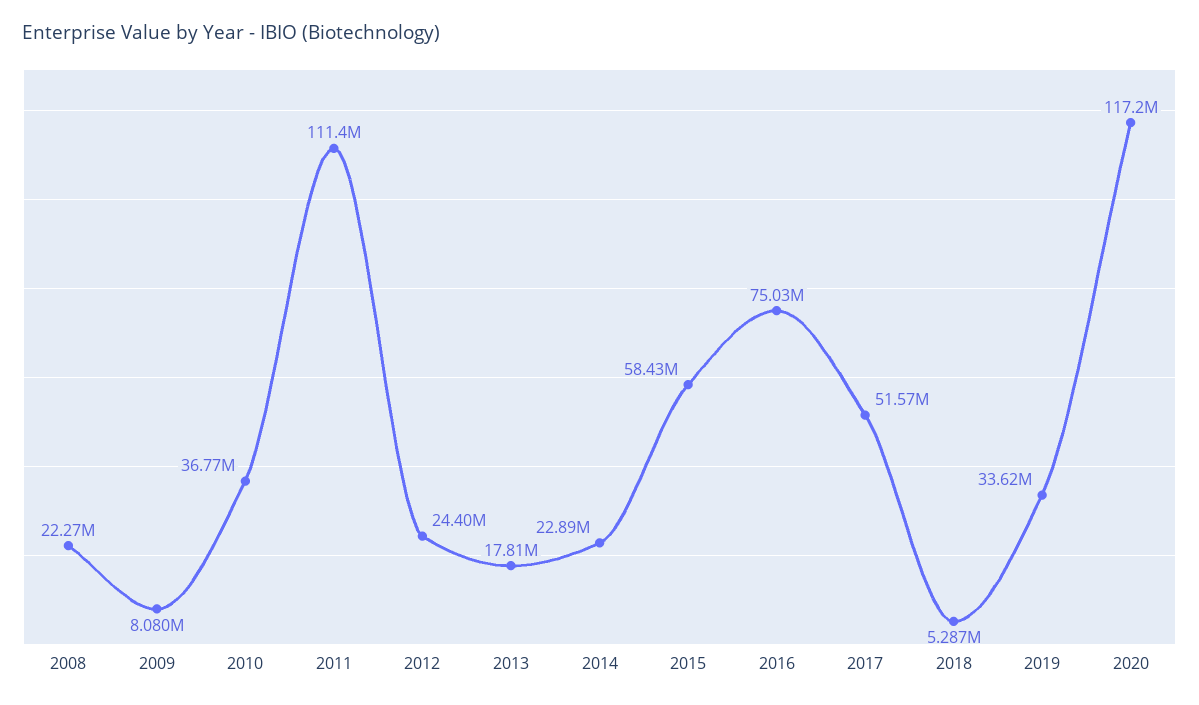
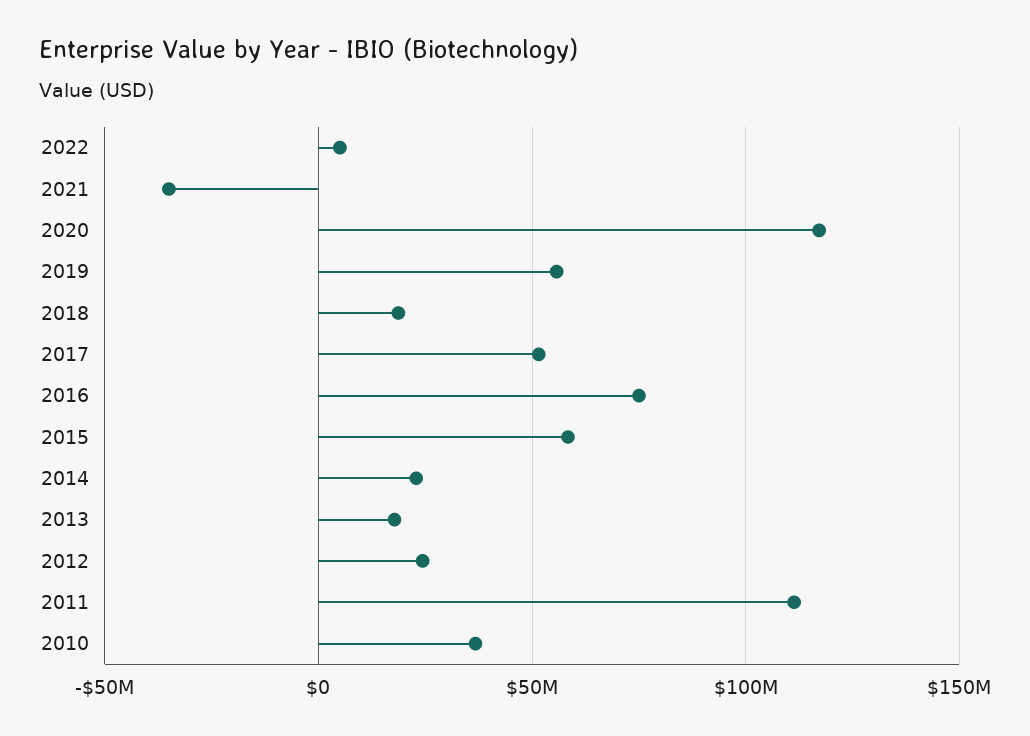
2008: 22270000 -> none
2009: 8080000 -> none
2018: 5287000 -> 20000000
2019: 33620000 -> 55000000
2022: none -> 5000000
2021: none -> -35000000

